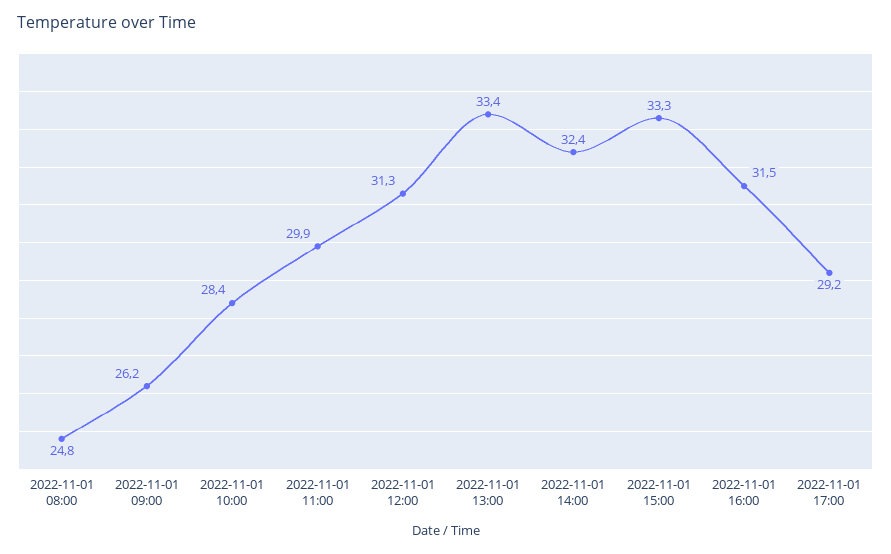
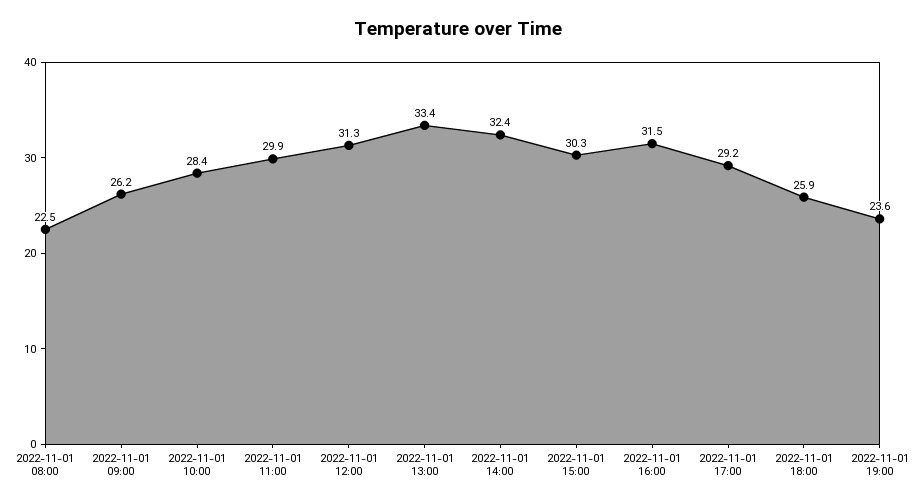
2022-11-01 08:00: 24.8 -> 22.5
2022-11-01 15:00: 33.3 -> 30.3
2022-11-01 18:00: none -> 25.9
2022-11-01 19:00: none -> 23.6

